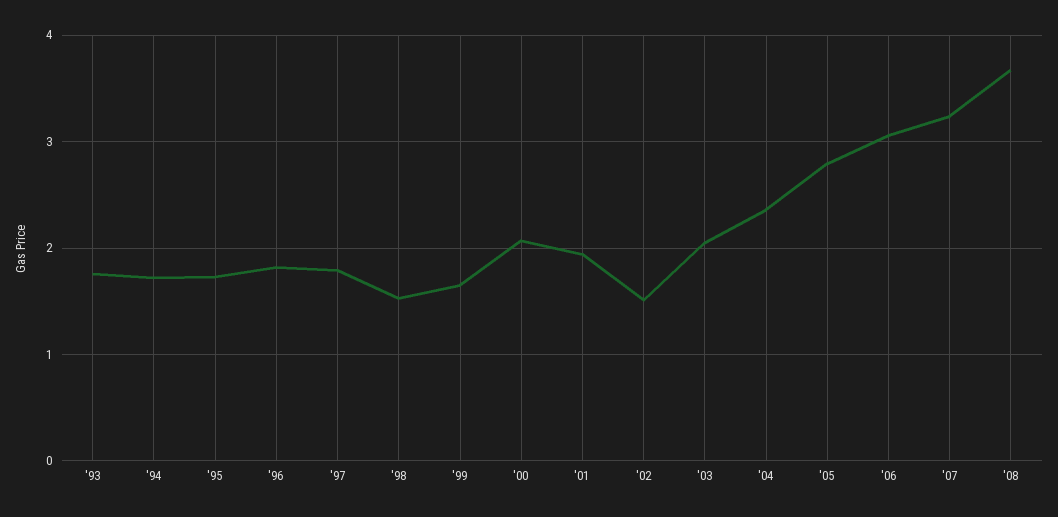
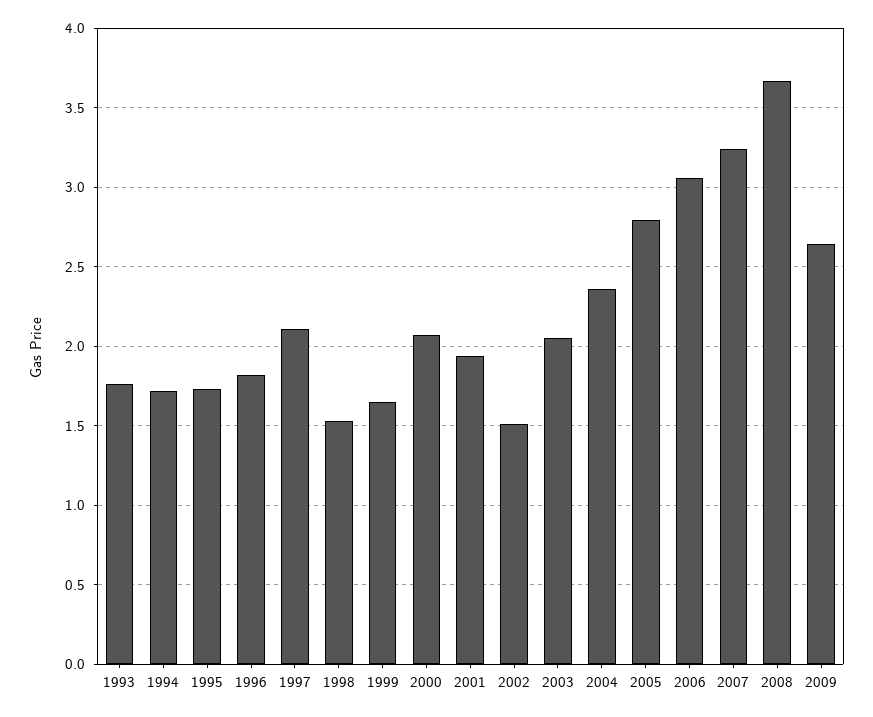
'97: 1.8 -> 2.1
2009: none -> 2.65

